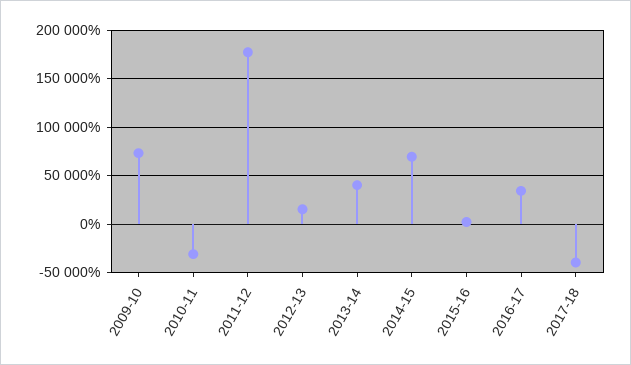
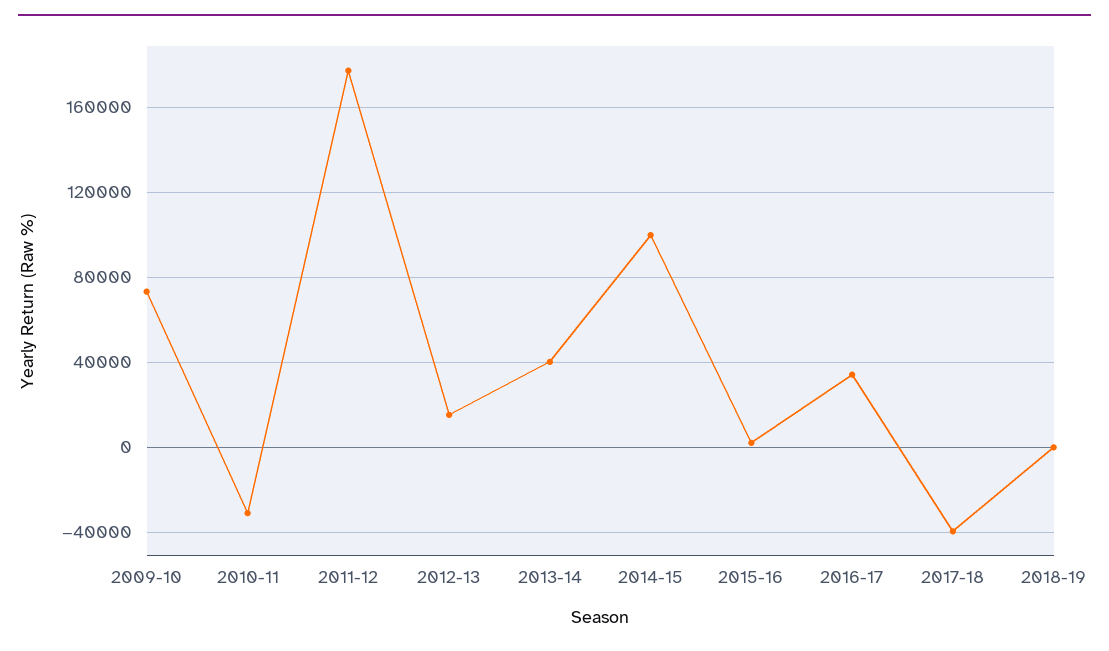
2014-15: 70000 -> 100000
2018-19: none -> 0

